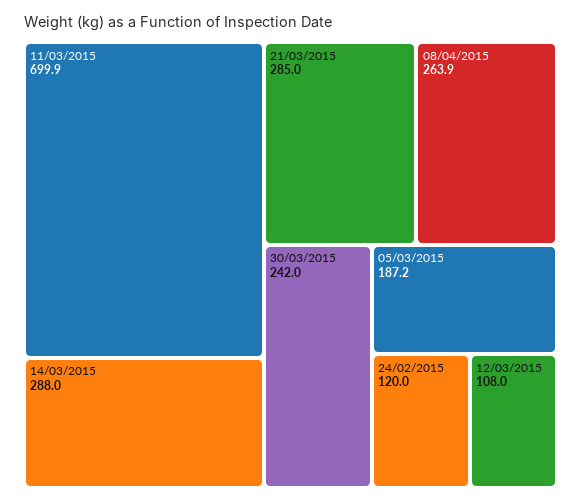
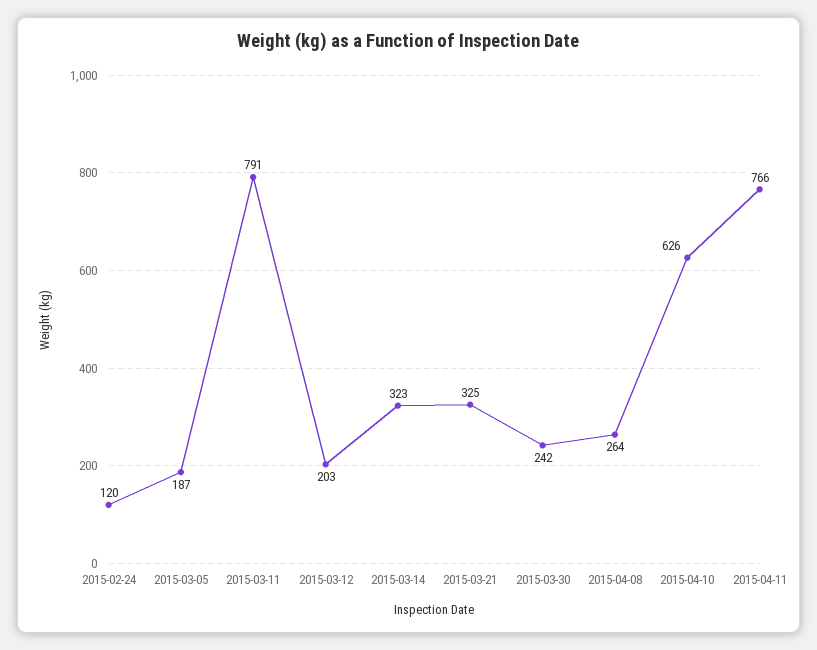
11/03/2015: 699.9 -> 791
14/03/2015: 288 -> 323
21/03/2015: 285 -> 325
12/03/2015: 108 -> 203
2015-04-10: none -> 626
2015-04-11: none -> 766

